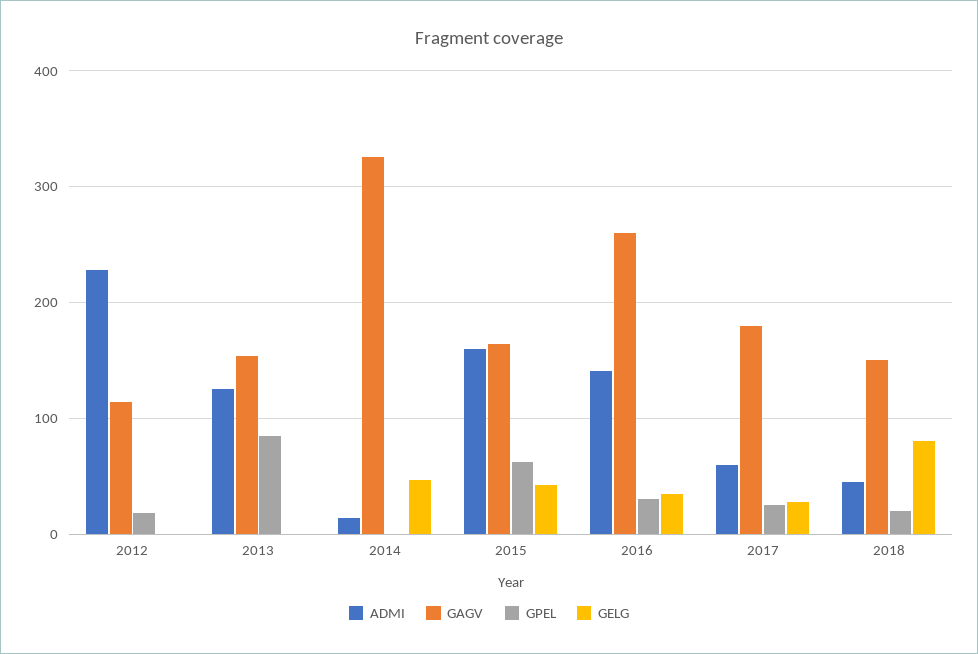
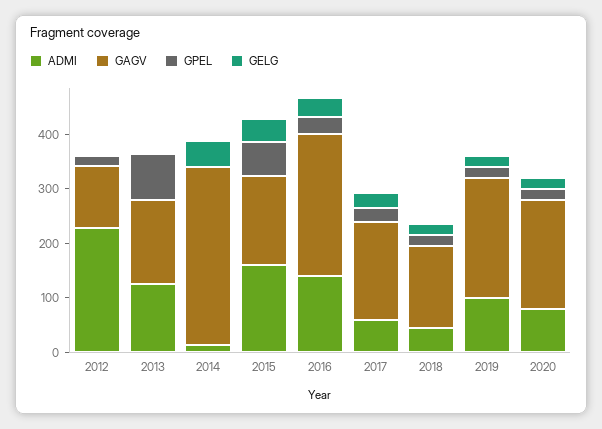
GELG, 2018: 80 -> 20
ADMI, 2019: none -> 100
GAGV, 2019: none -> 220
GPEL, 2019: none -> 20
GELG, 2019: none -> 20
ADMI, 2020: none -> 80
GAGV, 2020: none -> 200
GPEL, 2020: none -> 20
GELG, 2020: none -> 20

